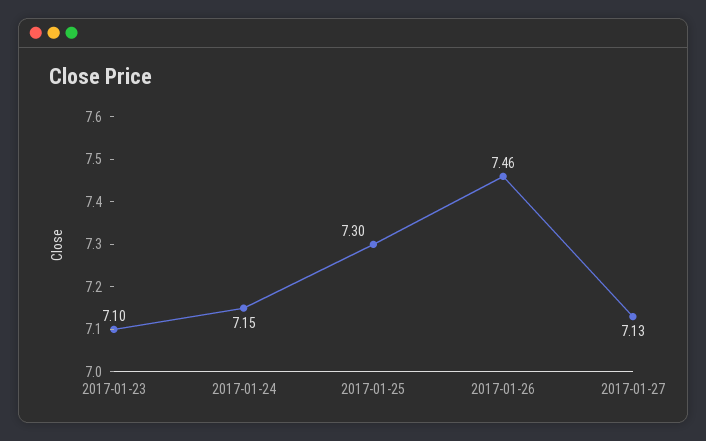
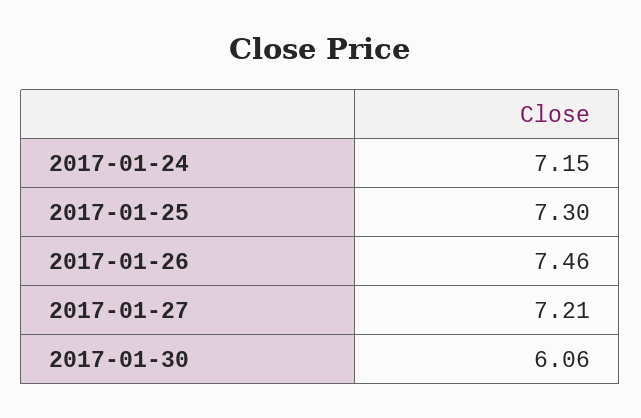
2017-01-23: 7.1 -> none
2017-01-27: 7.13 -> 7.21
2017-01-30: none -> 6.06

